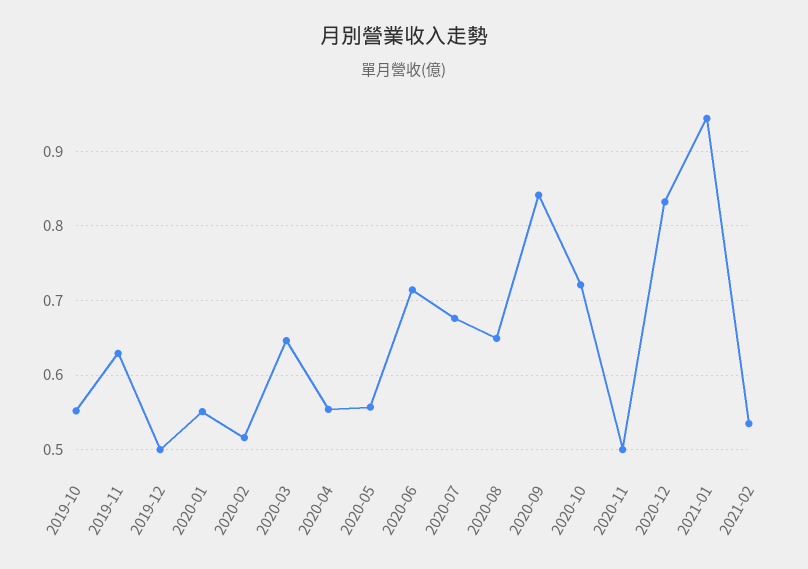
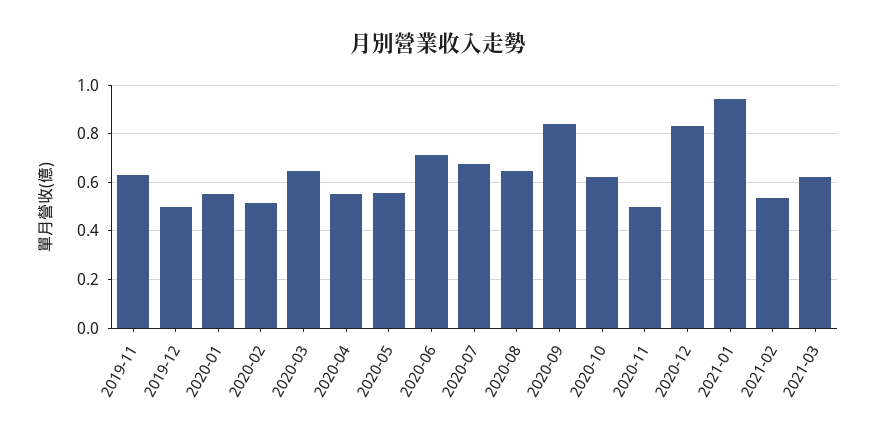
2019-10: 0.55 -> none
2020-10: 0.72 -> 0.625
2021-03: none -> 0.625

